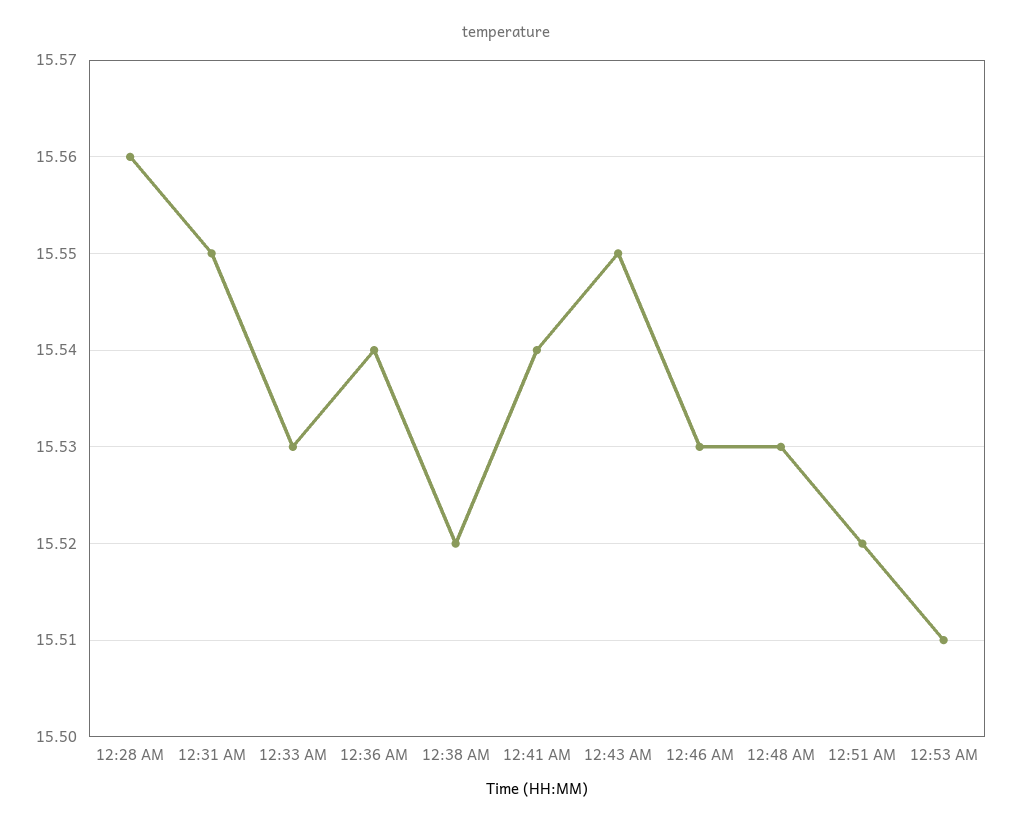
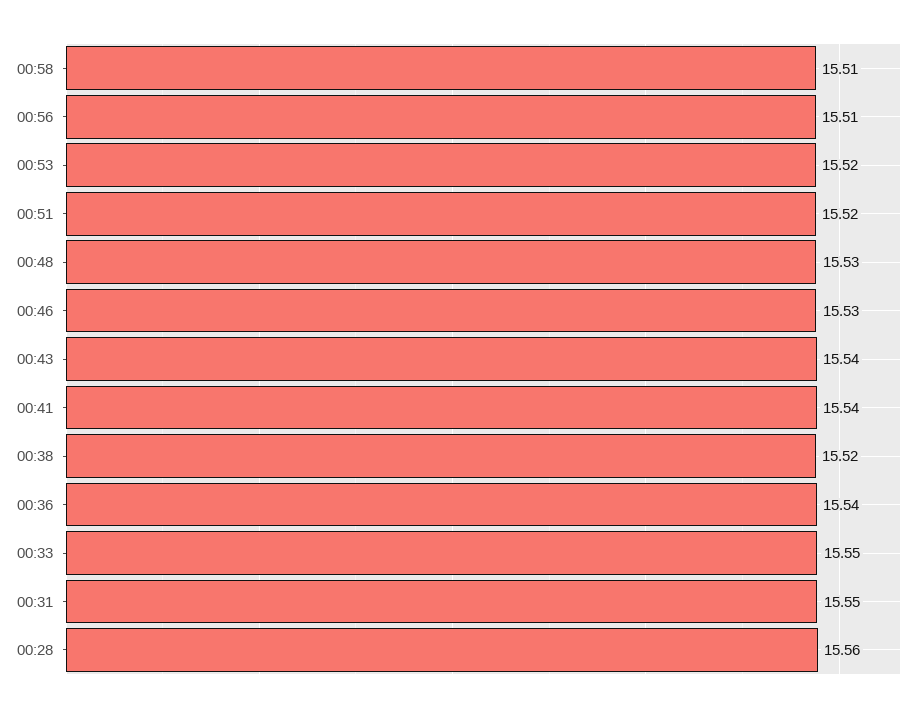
12:33 AM: 15.53 -> 15.55
12:43 AM: 15.55 -> 15.54
12:53 AM: 15.51 -> 15.52
00:58: none -> 15.51
00:56: none -> 15.51

